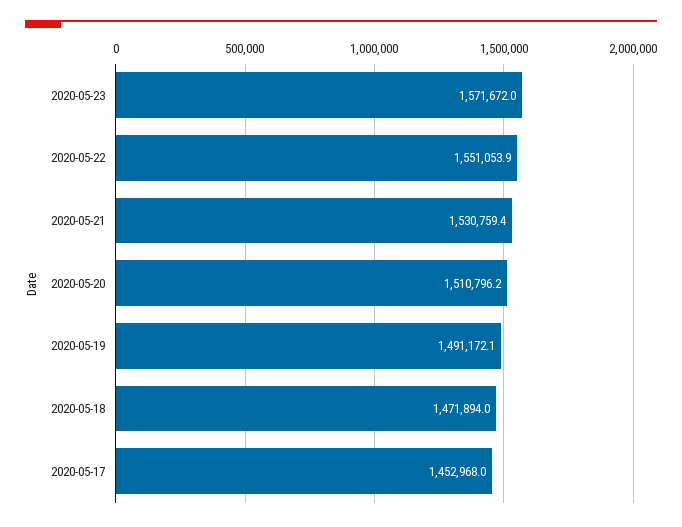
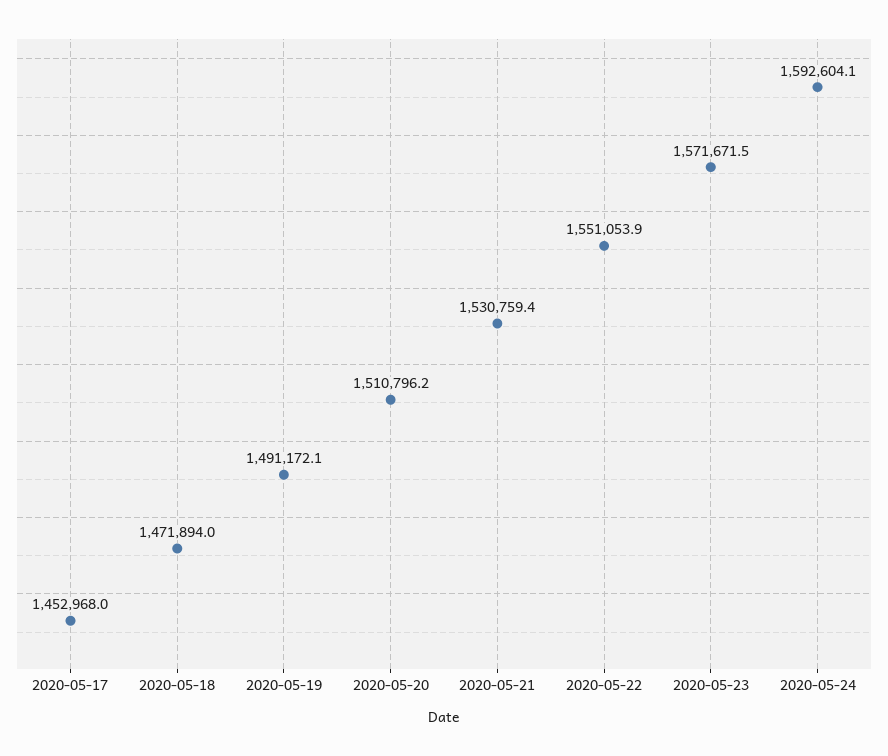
2020-05-23: 1571672 -> 1571671.5
2020-05-24: none -> 1592604.1

